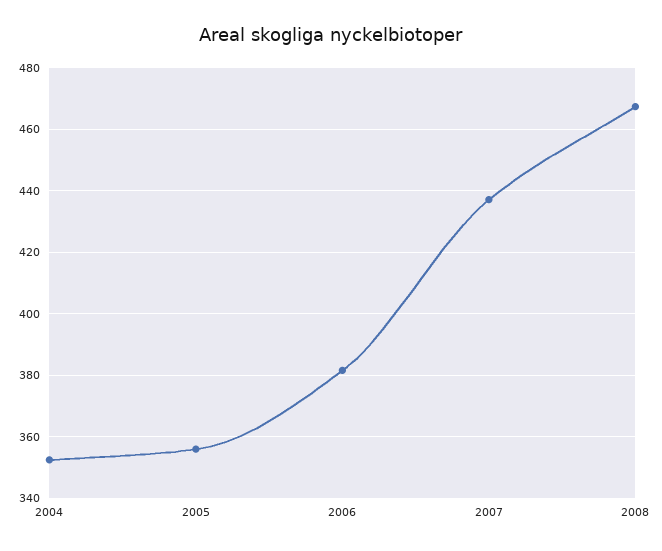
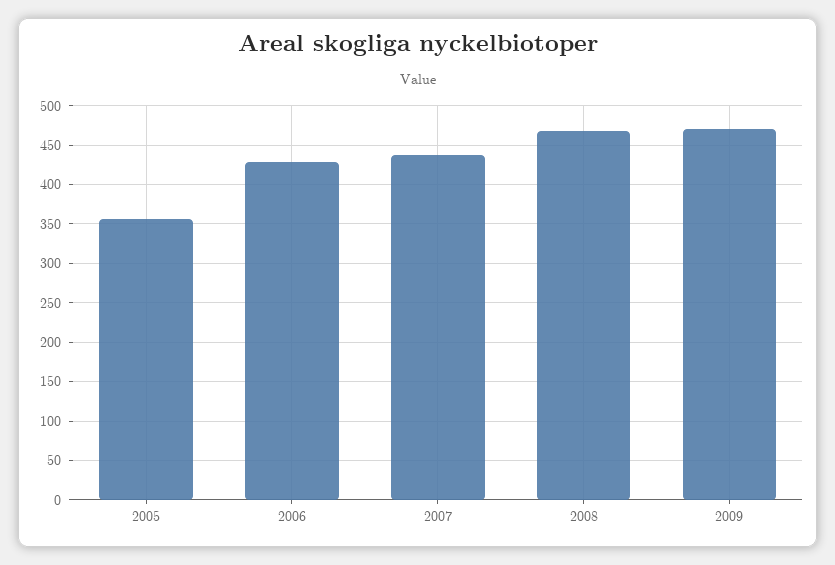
2004: 352 -> none
2006: 382 -> 430
2009: none -> 470

